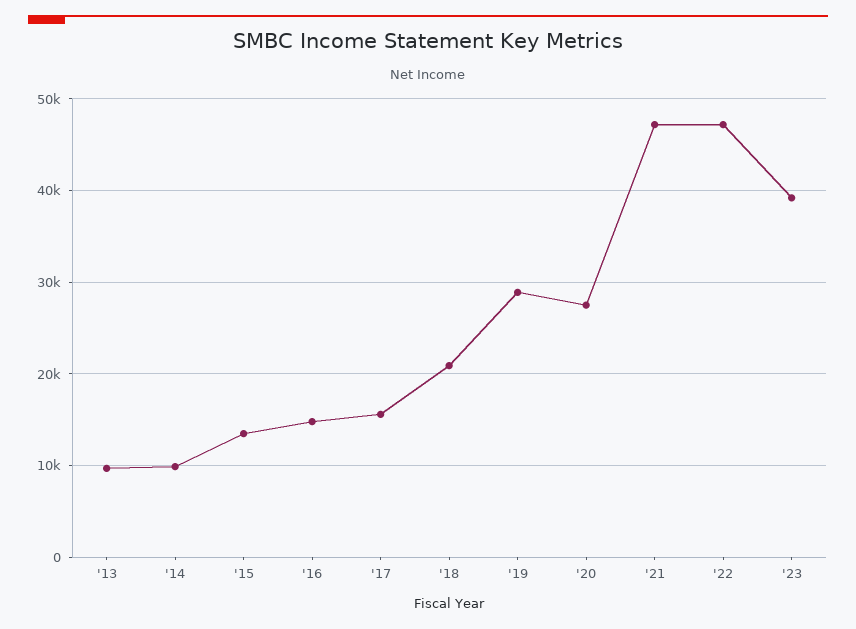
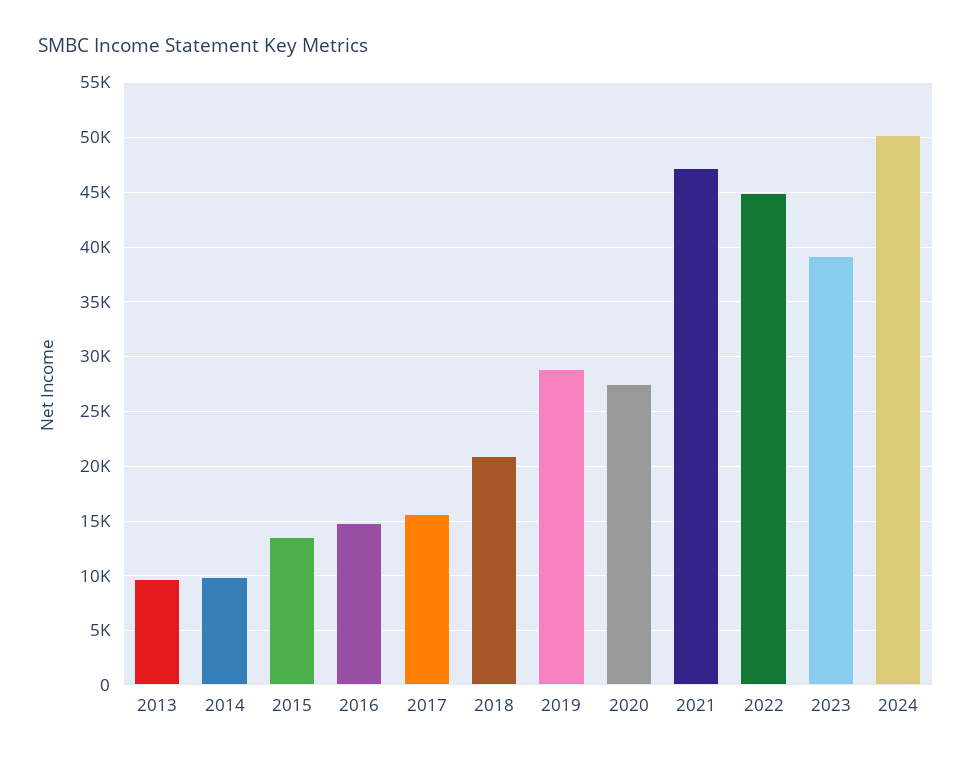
'22: 47000 -> 45000
2024: none -> 50000

